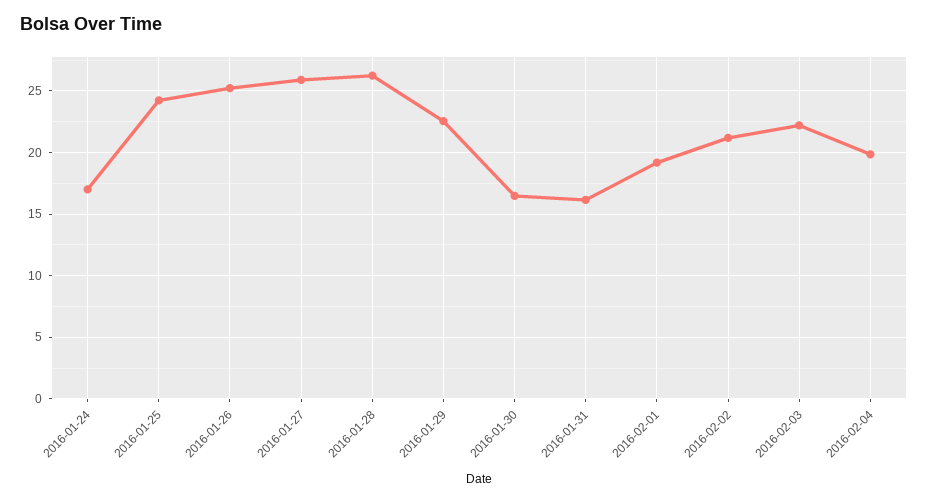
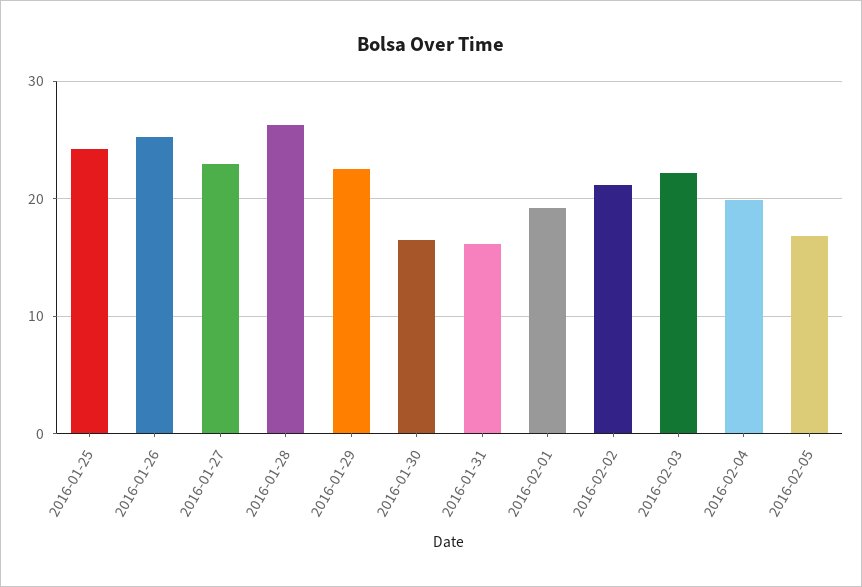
2016-01-24: 17 -> none
2016-01-27: 26 -> 23
2016-02-05: none -> 17

